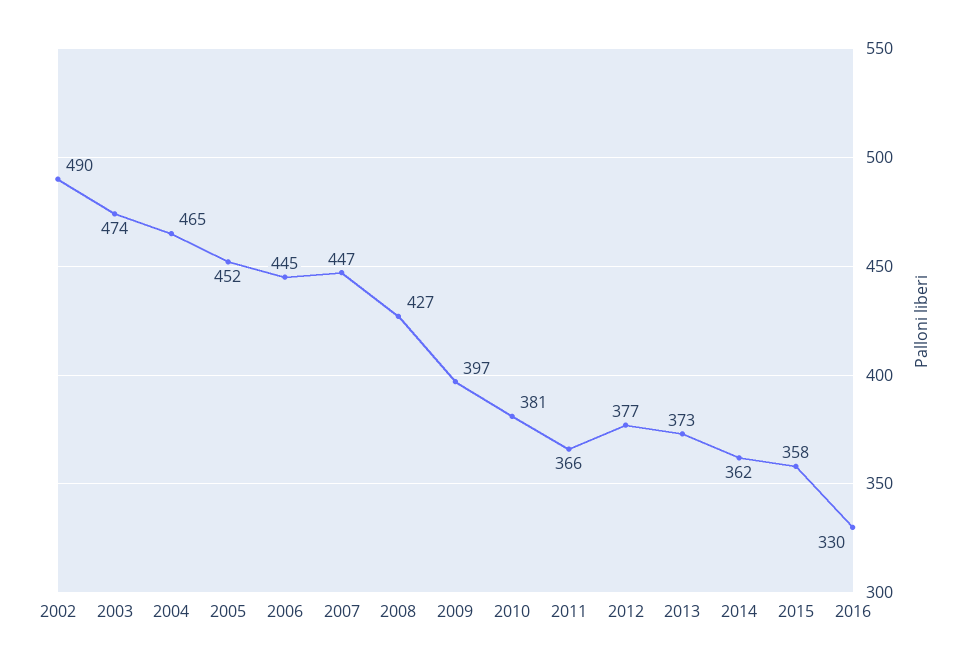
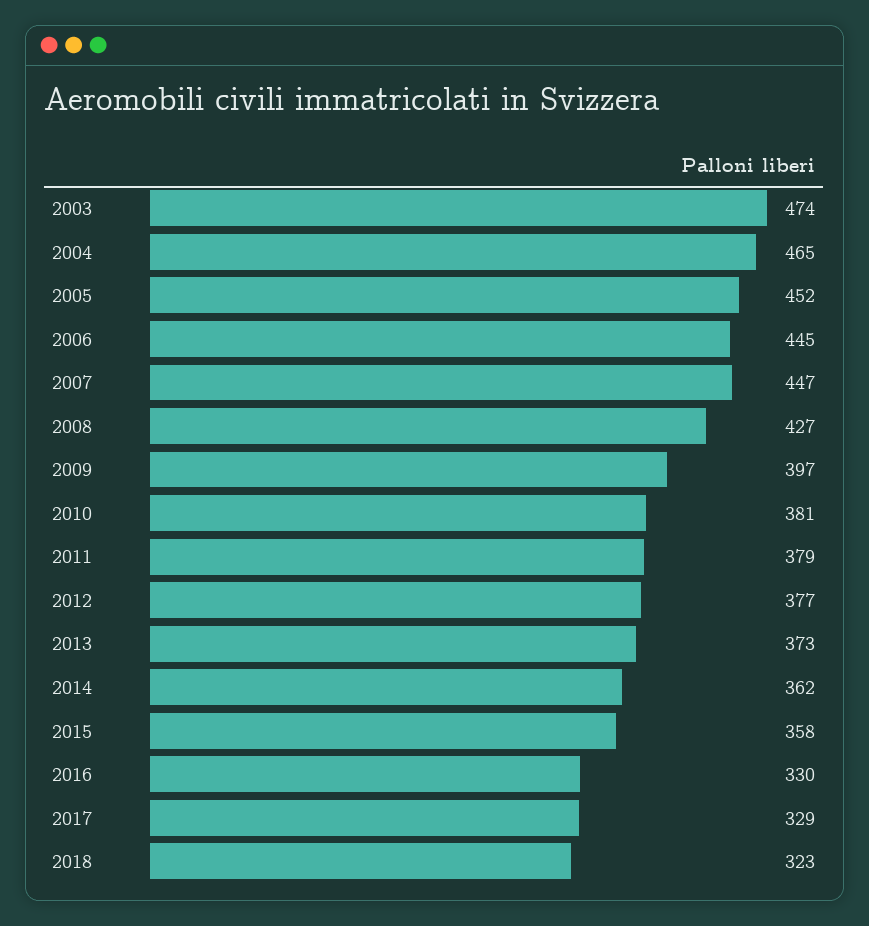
2002: 490 -> none
2011: 366 -> 379
2017: none -> 329
2018: none -> 323

